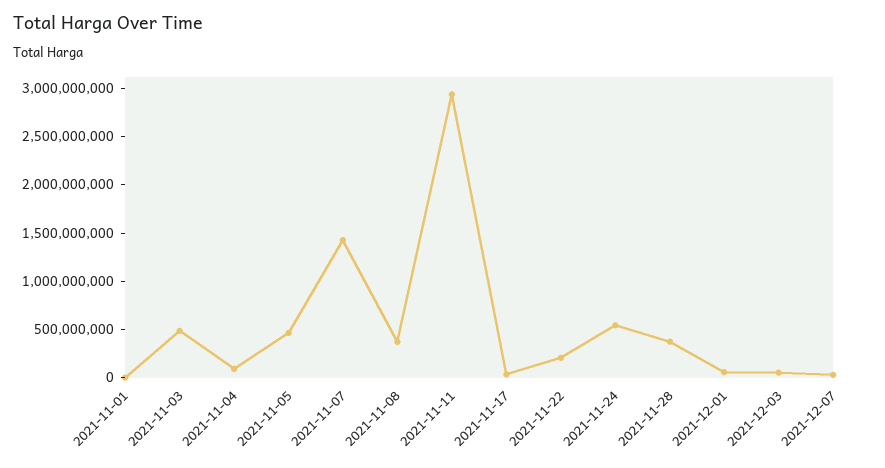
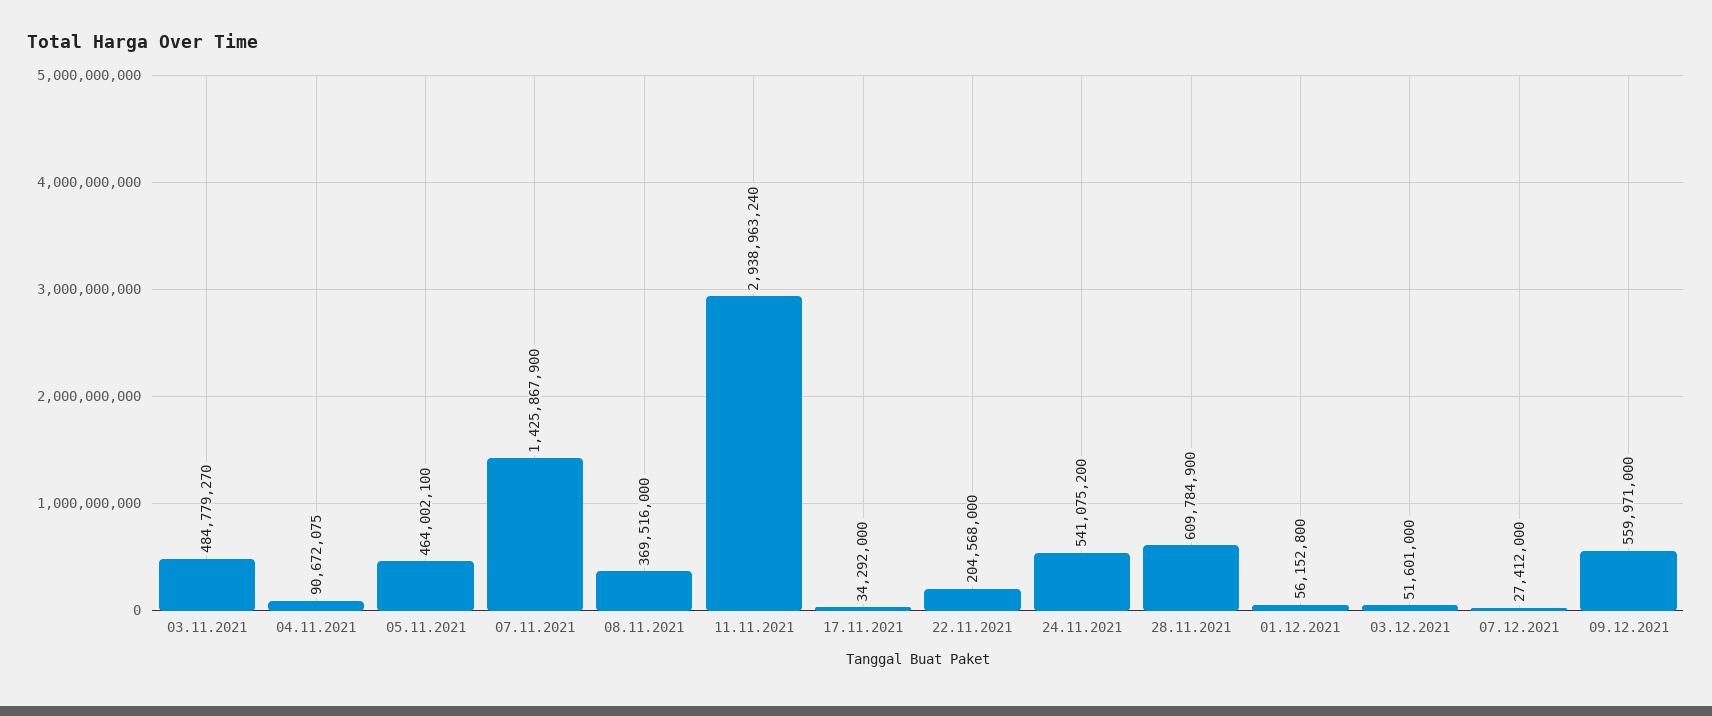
2021-11-01: 0 -> none
2021-11-28: 400000000 -> 609784900
09.12.2021: none -> 559971000

